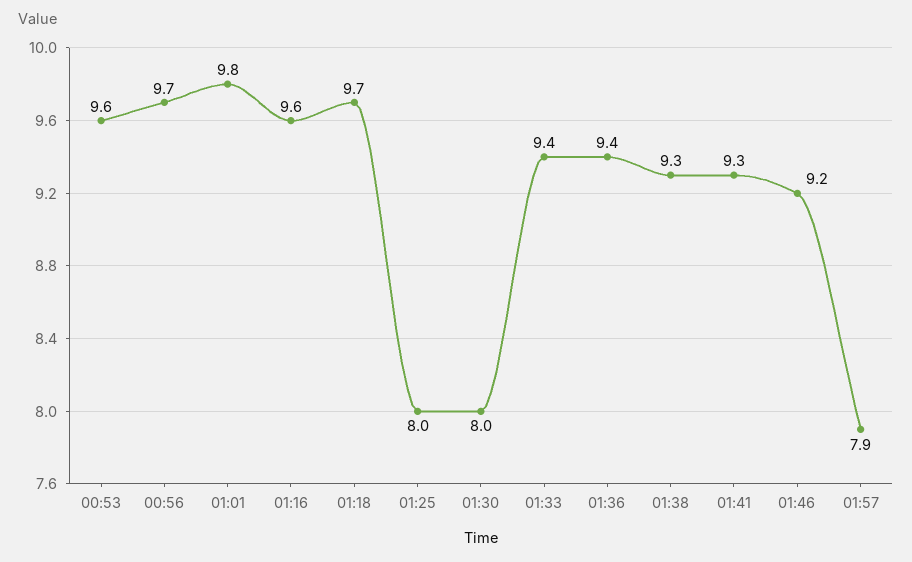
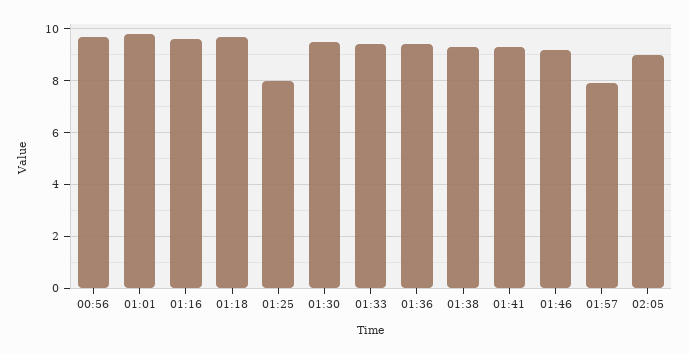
00:53: 9.6 -> none
01:30: 8 -> 9.5
02:05: none -> 9

